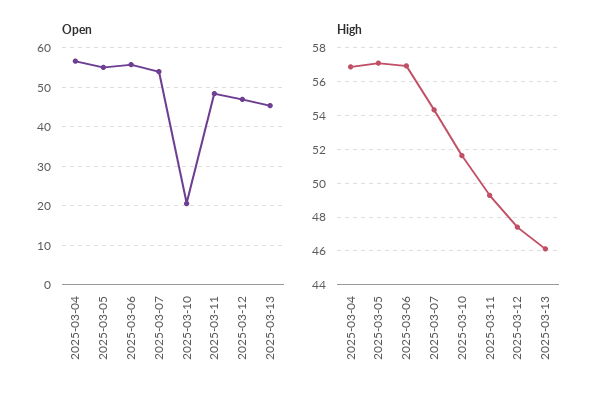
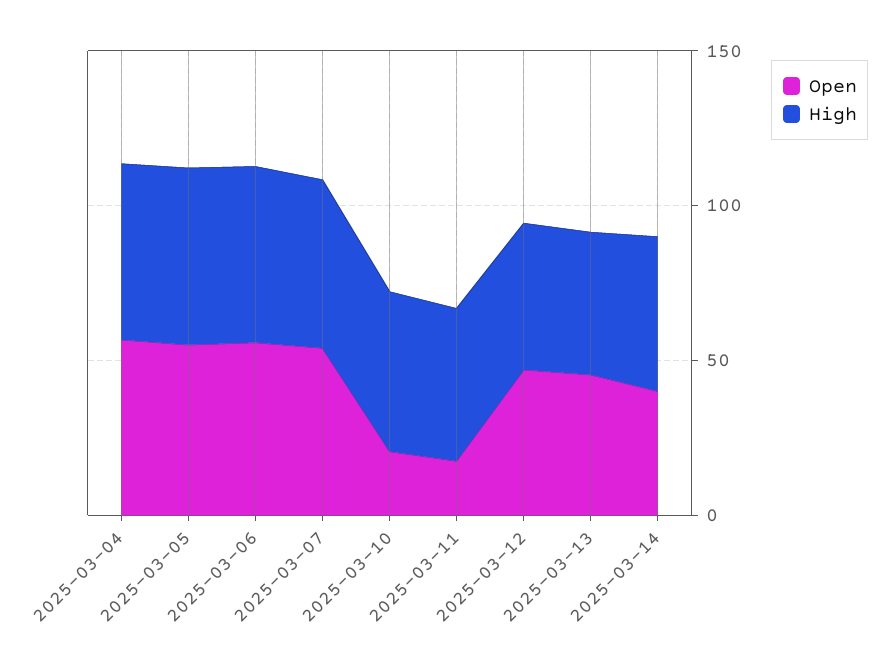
Open, 2025-03-11: 48 -> 20
Open, 2025-03-14: none -> 40
High, 2025-03-14: none -> 50

